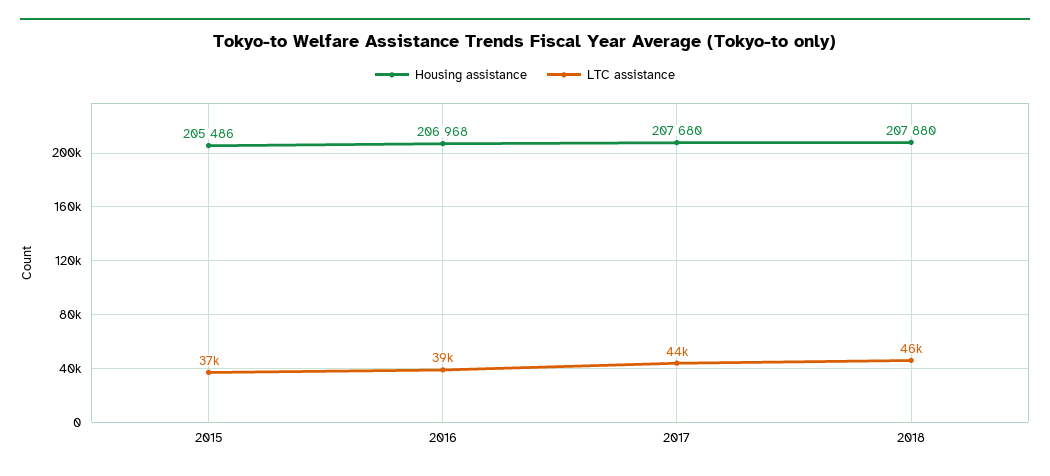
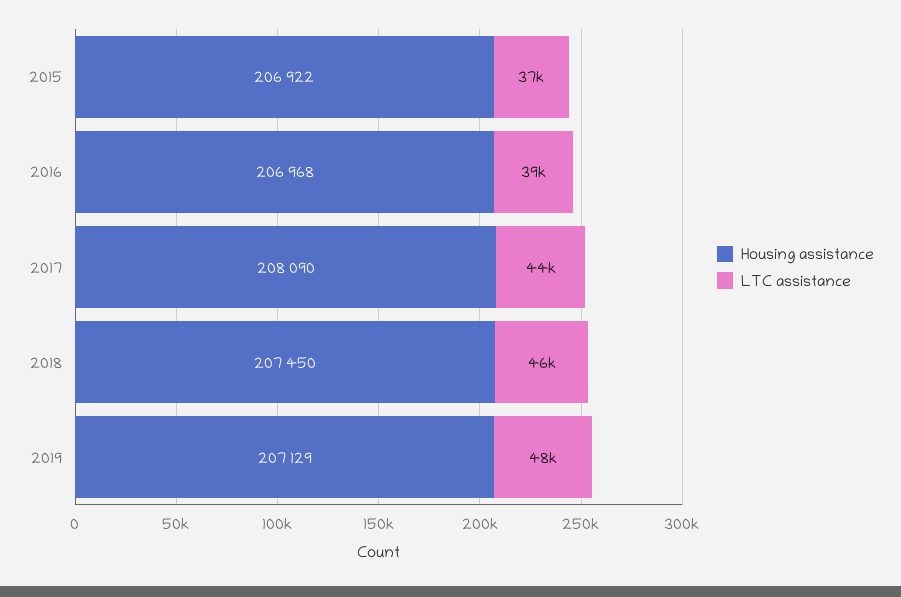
Housing assistance, 2015: 205486 -> 206922
Housing assistance, 2017: 207680 -> 208090
Housing assistance, 2018: 207880 -> 207450
Housing assistance, 2019: none -> 207129
LTC assistance, 2019: none -> 48000

